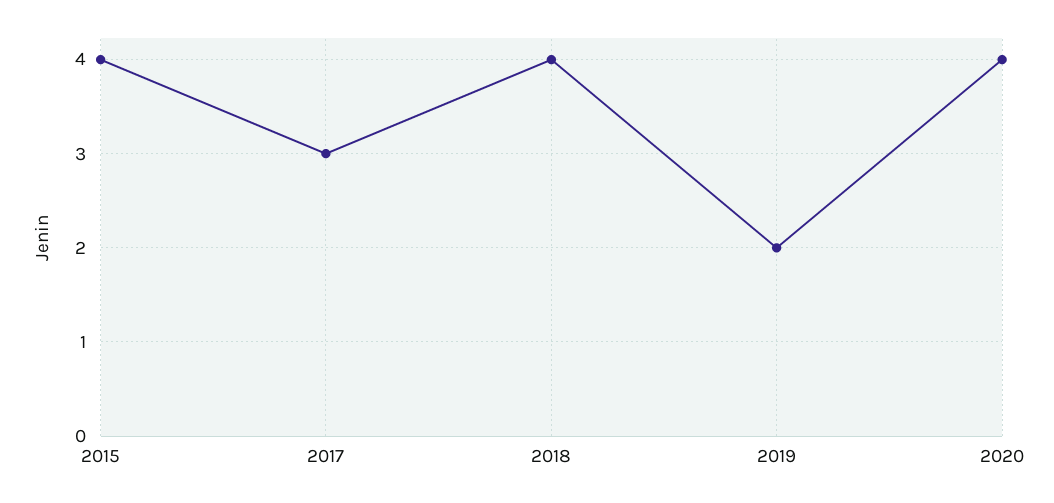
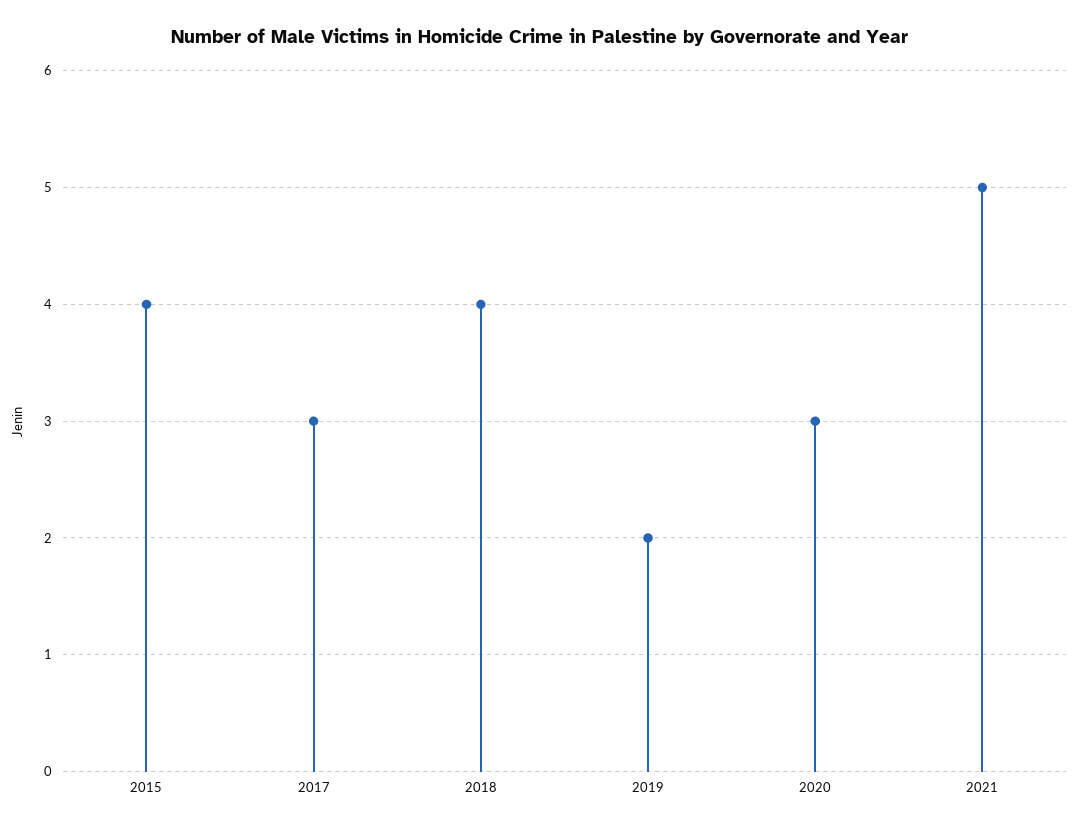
2020: 4 -> 3
2021: none -> 5

